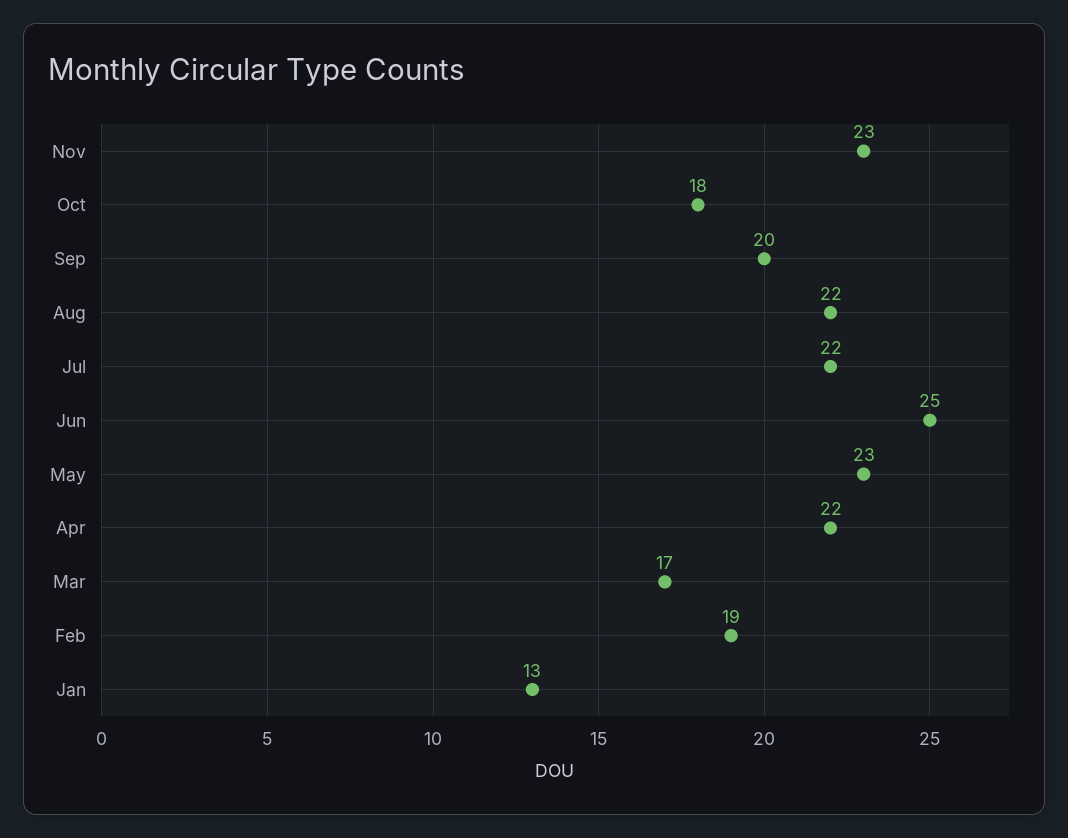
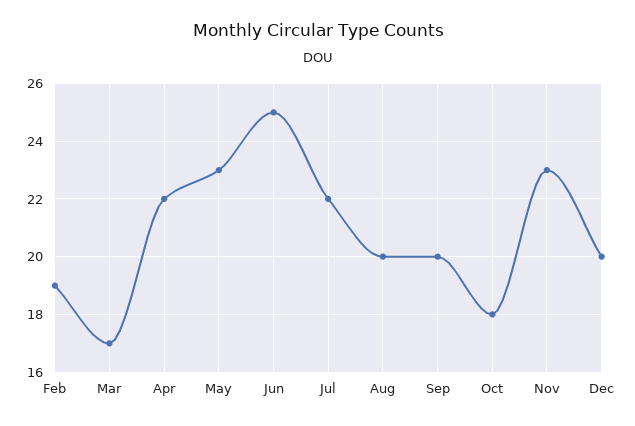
Aug: 22 -> 20
Jan: 13 -> none
Dec: none -> 20

